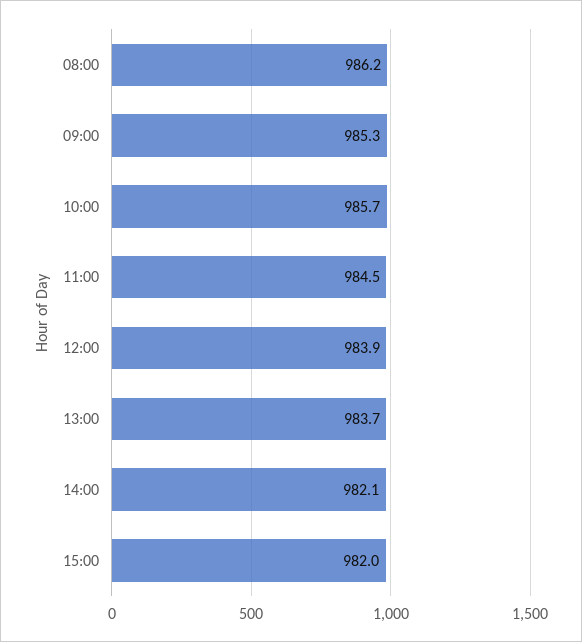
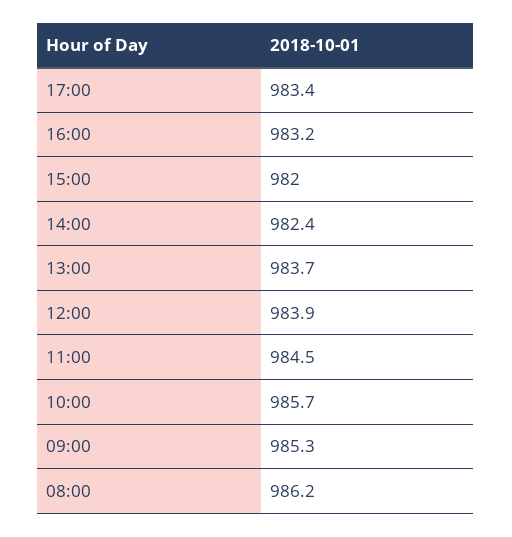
14:00: 982.1 -> 982.4
17:00: none -> 983.4
16:00: none -> 983.2

